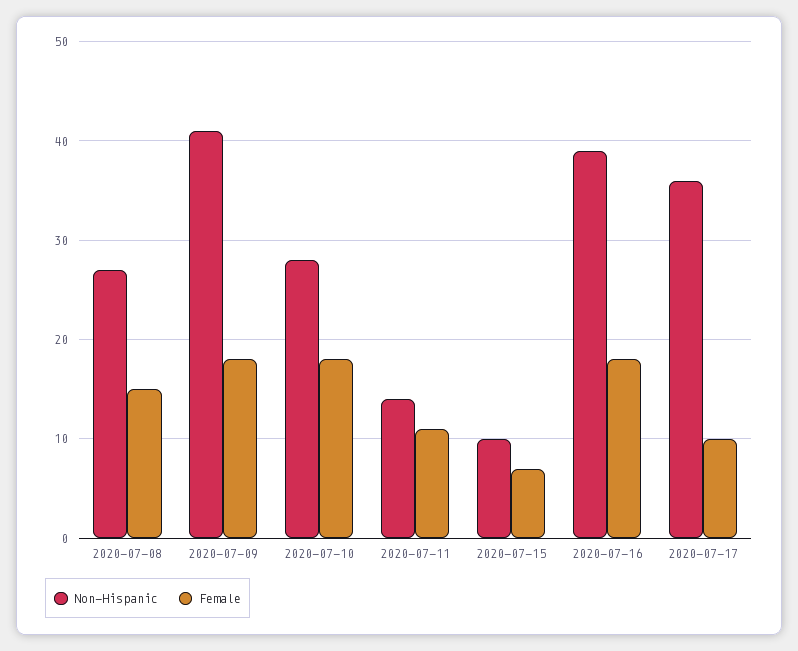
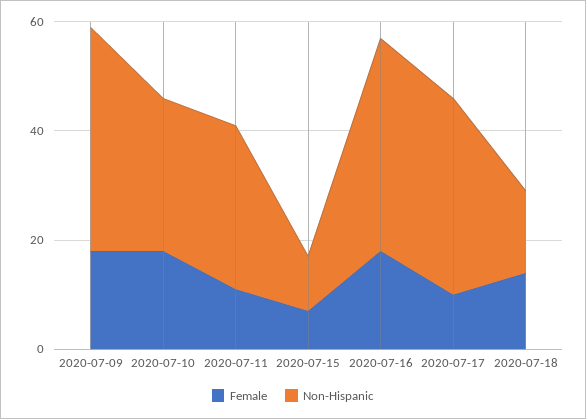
Non-Hispanic, 2020-07-08: 27 -> none
Female, 2020-07-08: 15 -> none
Non-Hispanic, 2020-07-11: 14 -> 30
Female, 2020-07-18: none -> 15
Non-Hispanic, 2020-07-18: none -> 15

